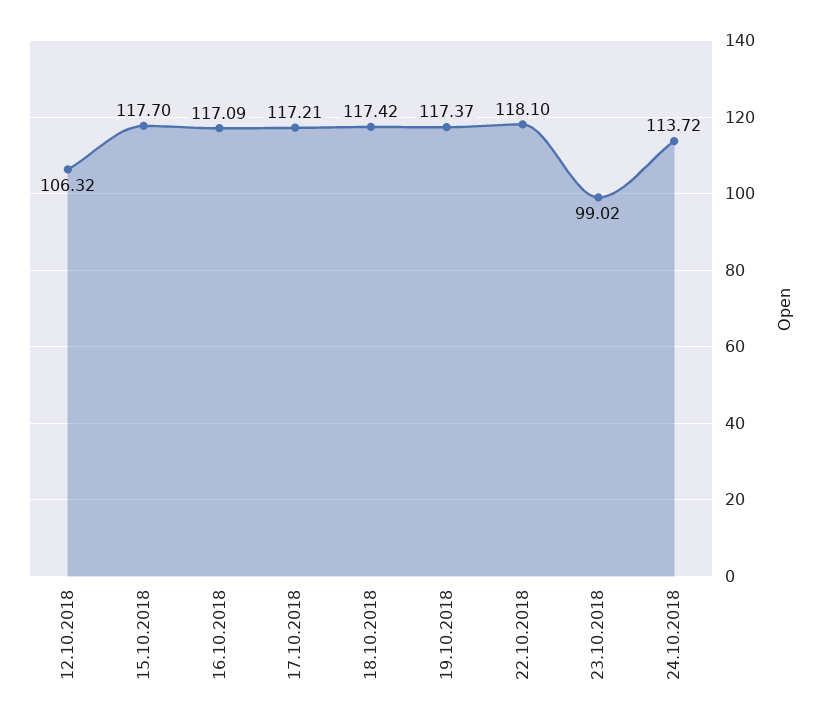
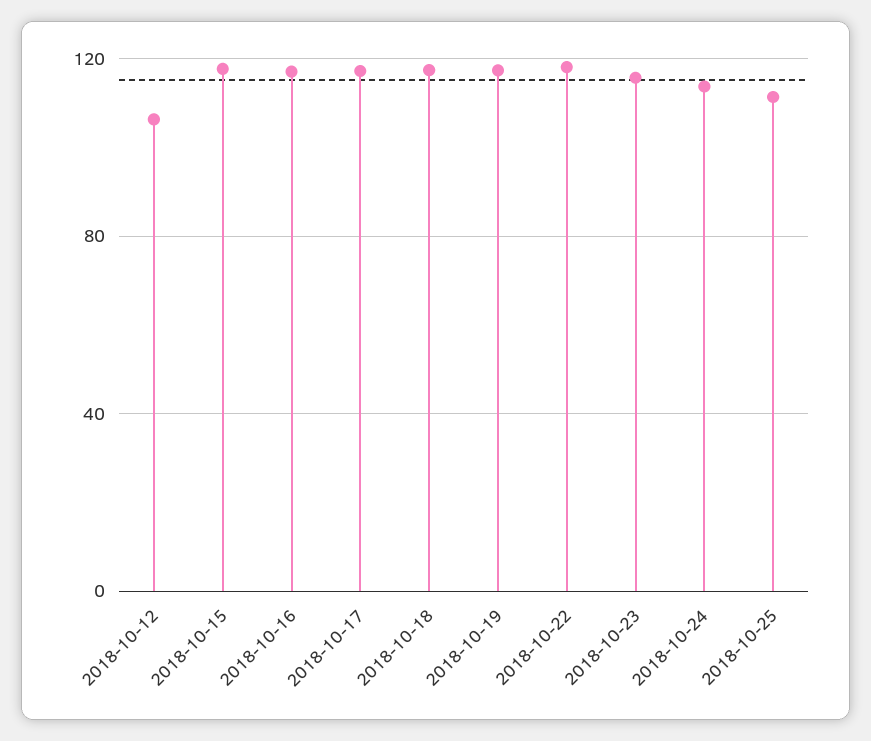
23.10.2018: 99.02 -> 115
2018-10-25: none -> 110

